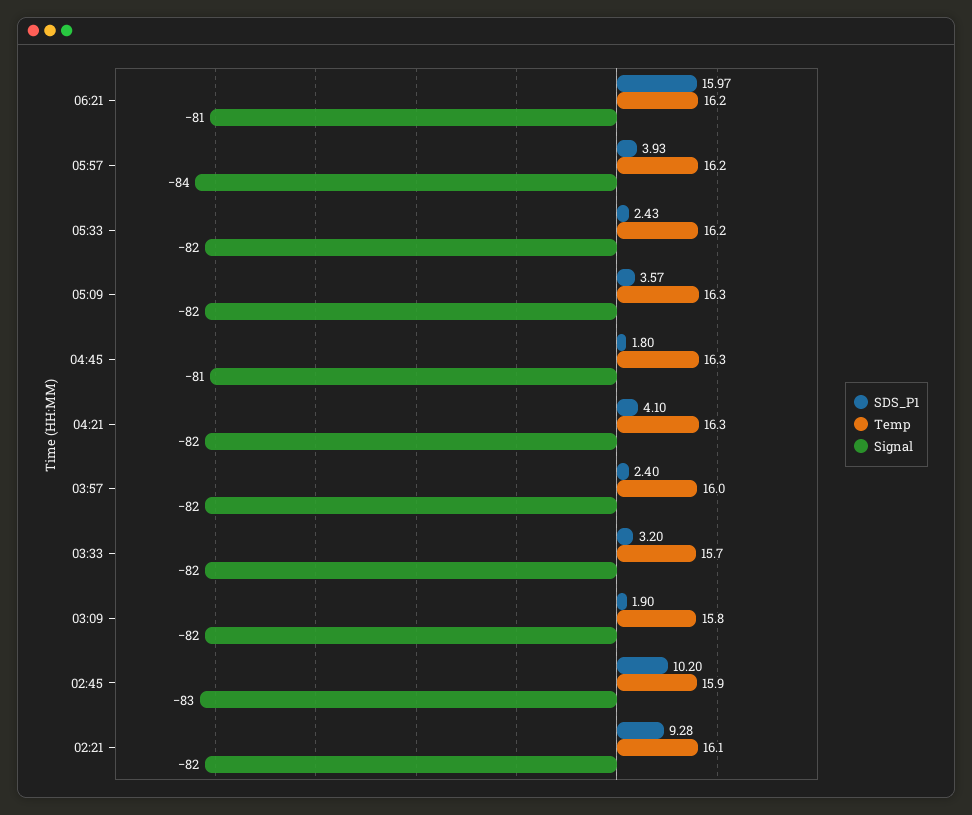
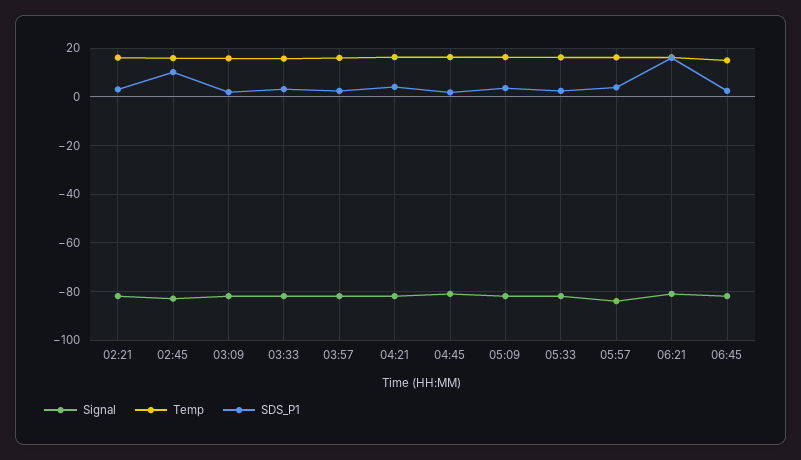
SDS_P1, 02:21: 9.28 -> 2.5
Signal, 06:45: none -> -82.5
Temp, 06:45: none -> 15
SDS_P1, 06:45: none -> 2.5

